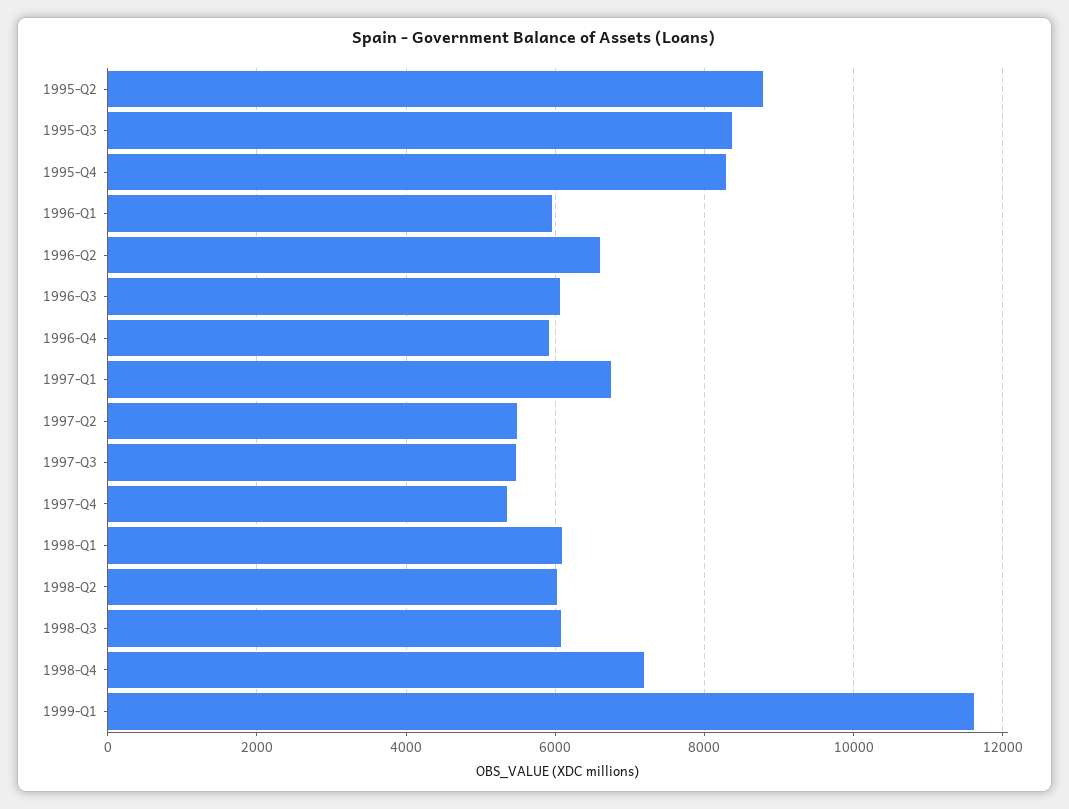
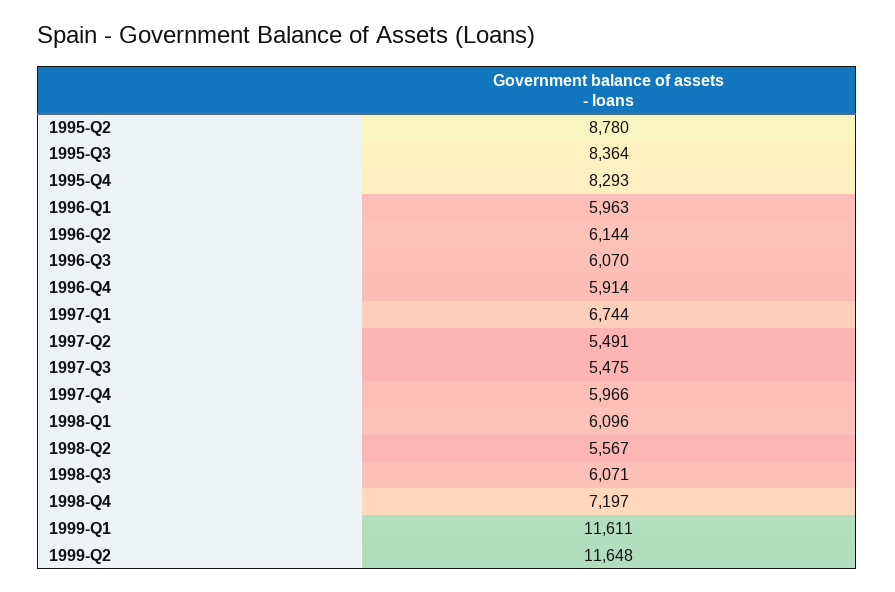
1996-Q2: 6600 -> 6144
1997-Q4: 5400 -> 5966
1998-Q2: 6000 -> 5567
1999-Q2: none -> 11648

